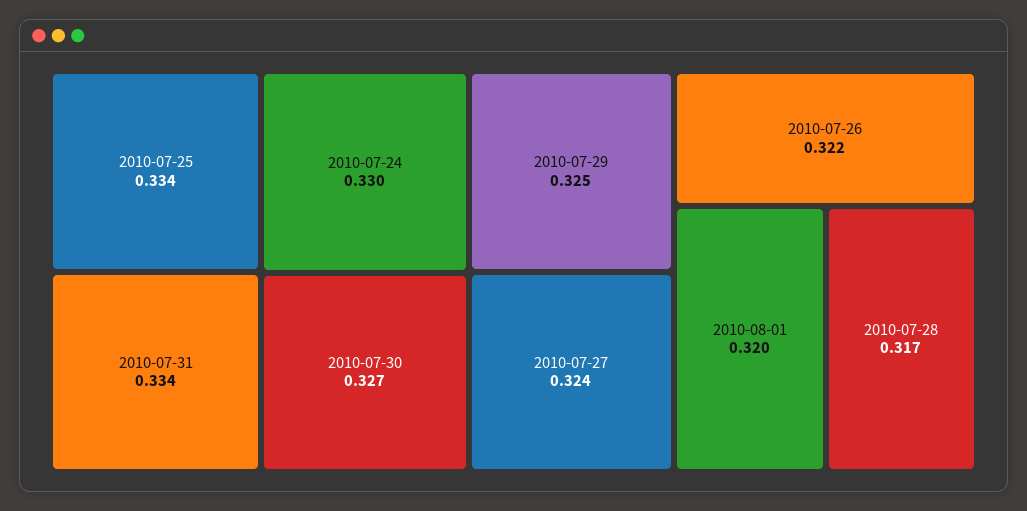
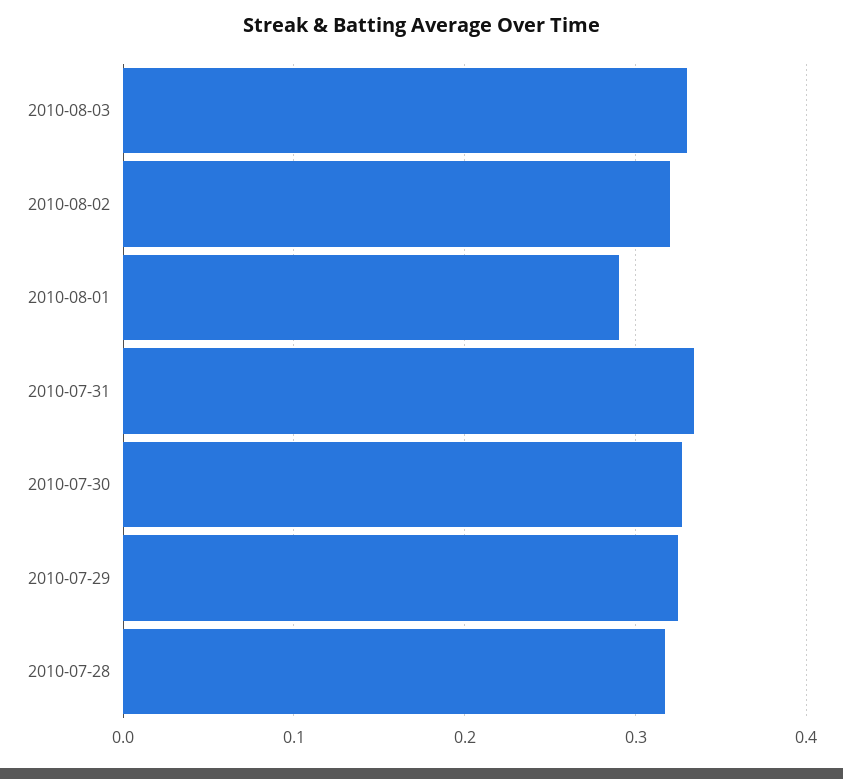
2010-07-25: 0.334 -> none
2010-07-24: 0.33 -> none
2010-07-27: 0.324 -> none
2010-07-26: 0.322 -> none
2010-08-01: 0.32 -> 0.29
2010-08-03: none -> 0.33
2010-08-02: none -> 0.32

